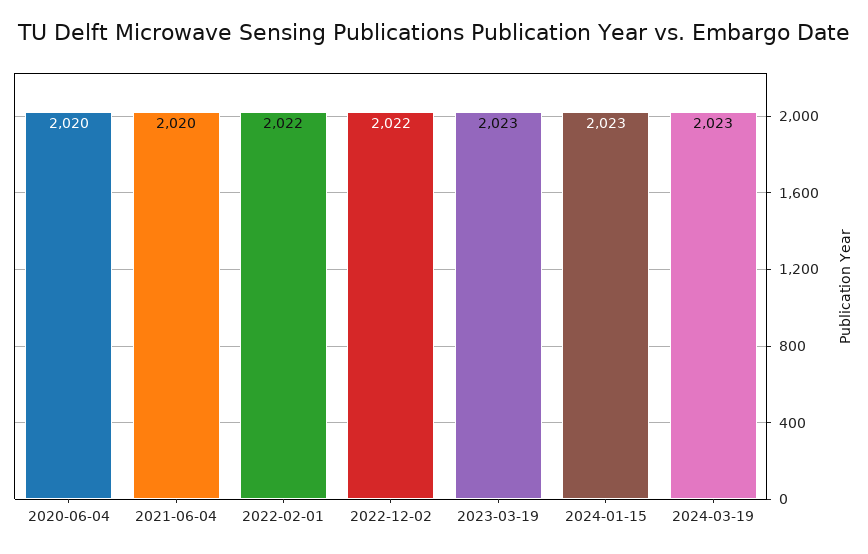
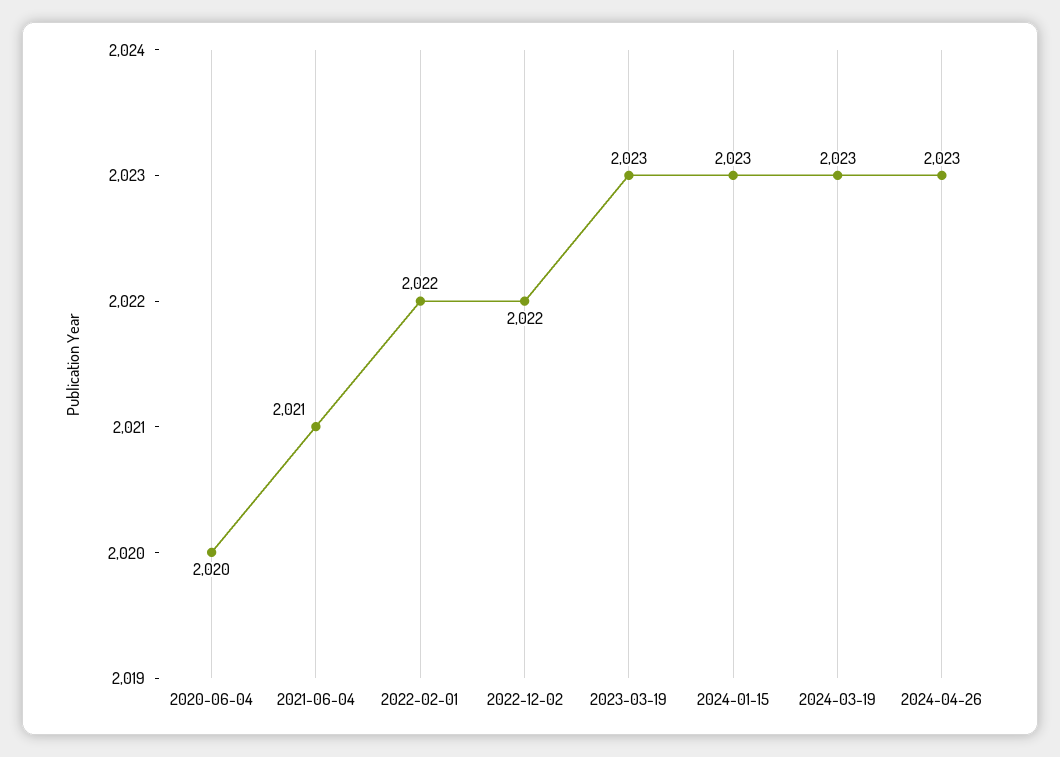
2021-06-04: 2020 -> 2021
2024-04-26: none -> 2023

